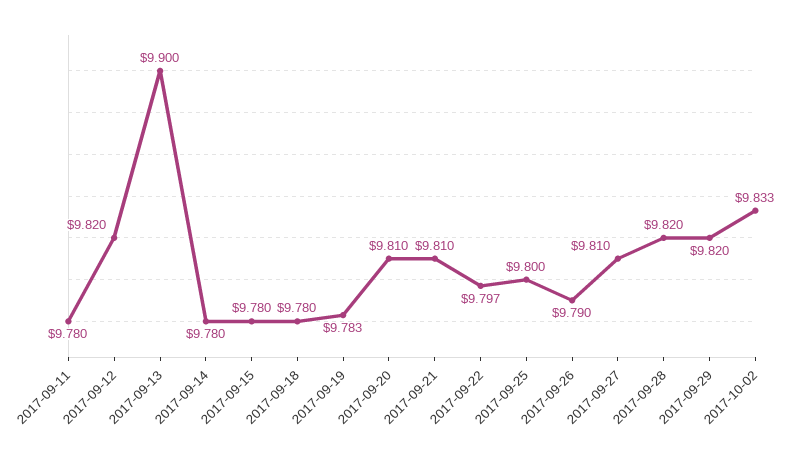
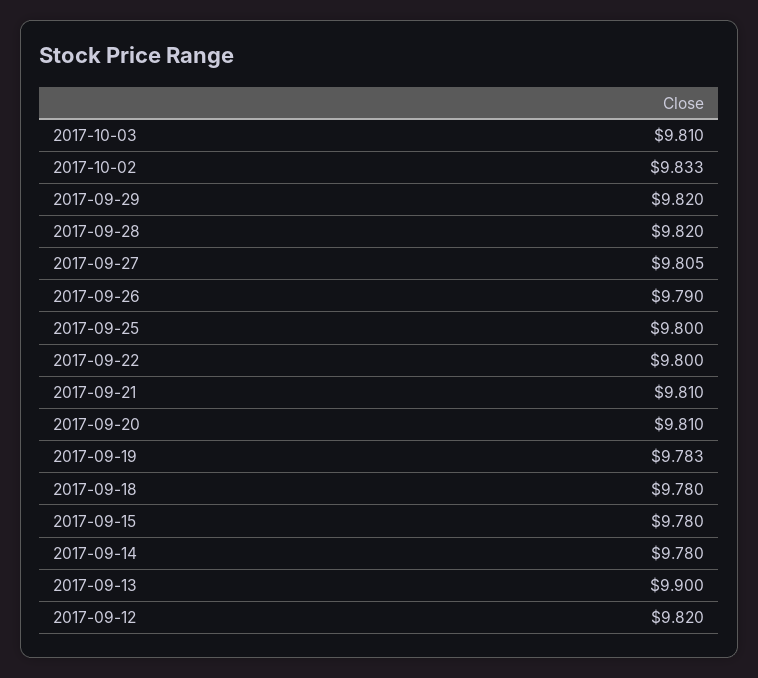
2017-09-11: 9.78 -> none
2017-09-22: 9.797 -> 9.8
2017-09-27: 9.81 -> 9.805
2017-10-03: none -> 9.81

